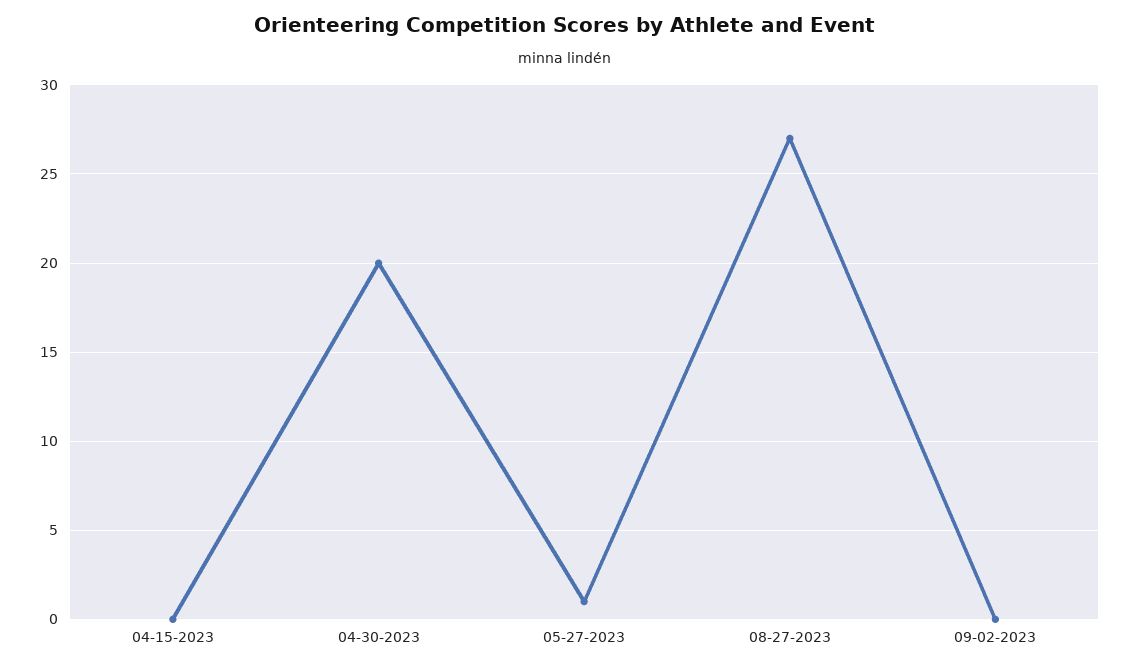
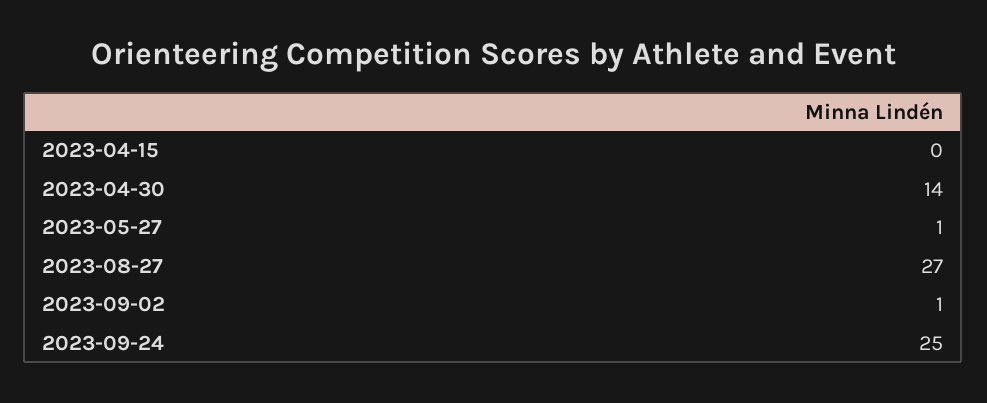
04-30-2023: 20 -> 14
09-02-2023: 0 -> 1
2023-09-24: none -> 25

